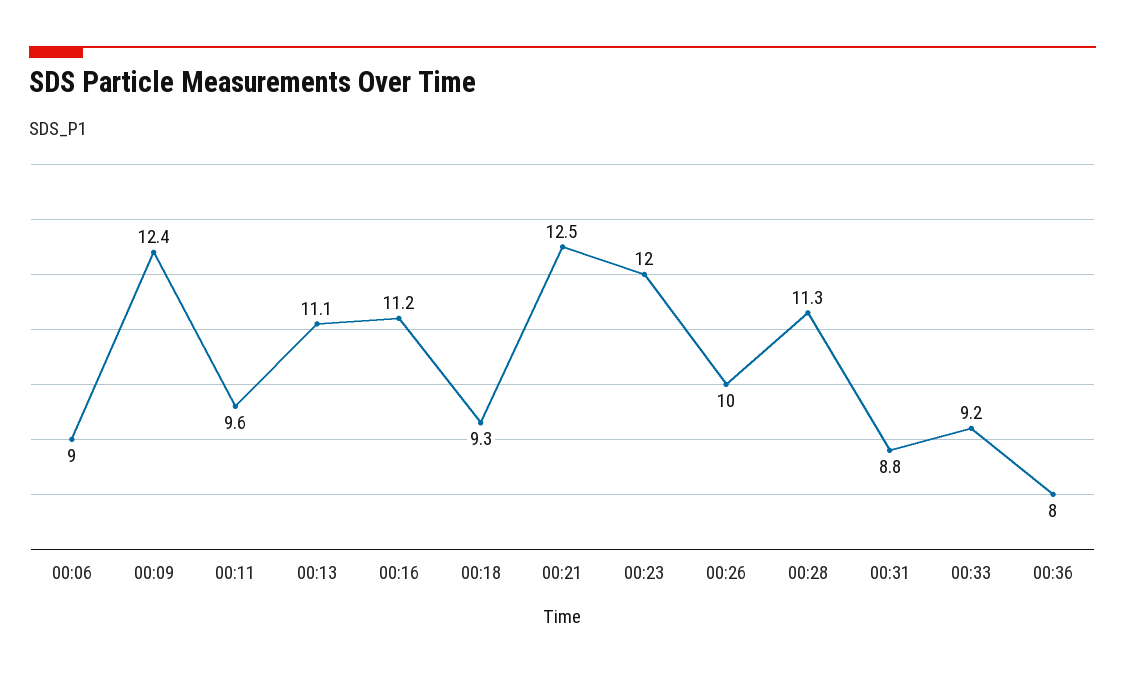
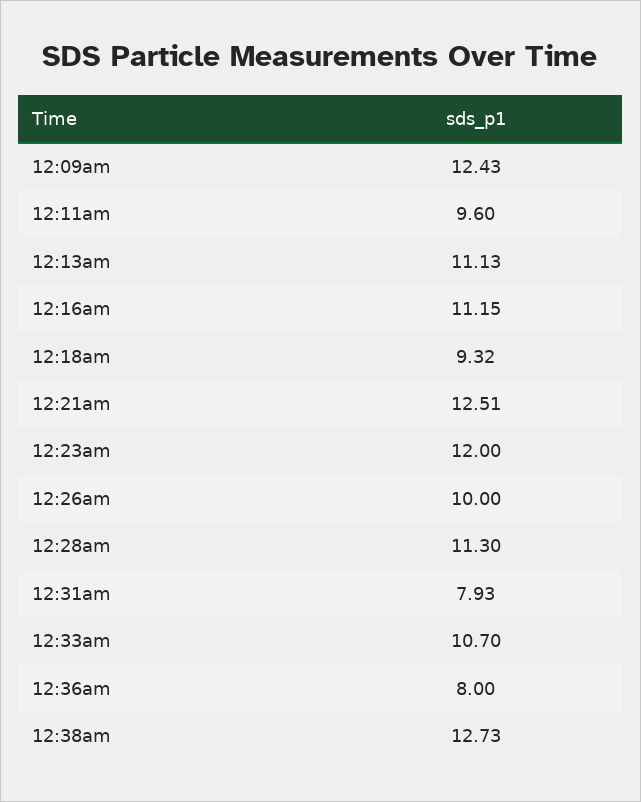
00:06: 9 -> none
00:31: 8.8 -> 7.93
00:33: 9.2 -> 10.7
12:38am: none -> 12.73

